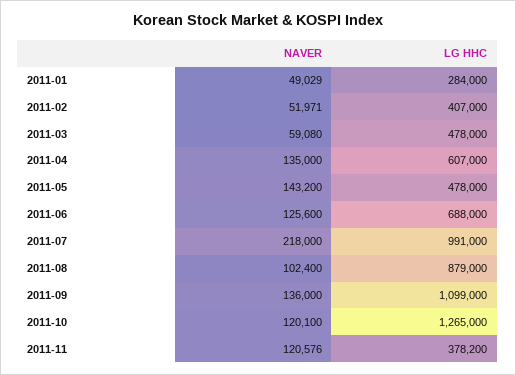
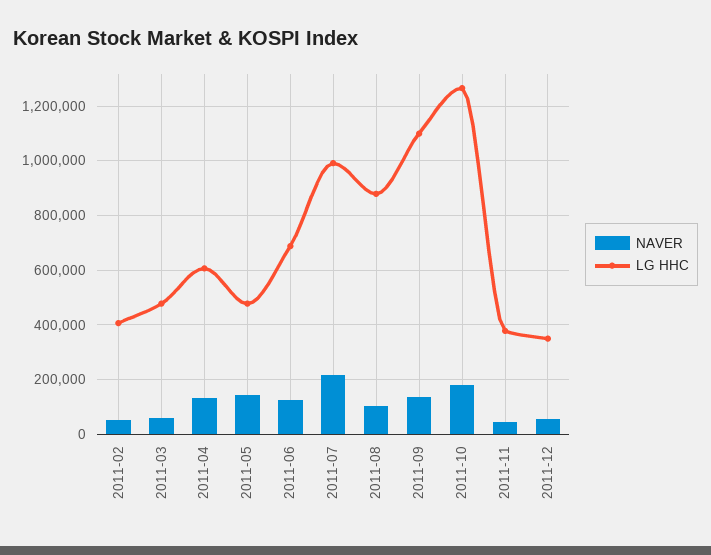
NAVER, 2011-01: 49029 -> none
LG HHC, 2011-01: 284000 -> none
NAVER, 2011-10: 120100 -> 175000
NAVER, 2011-11: 120576 -> 50000
NAVER, 2011-12: none -> 50000
LG HHC, 2011-12: none -> 350000

